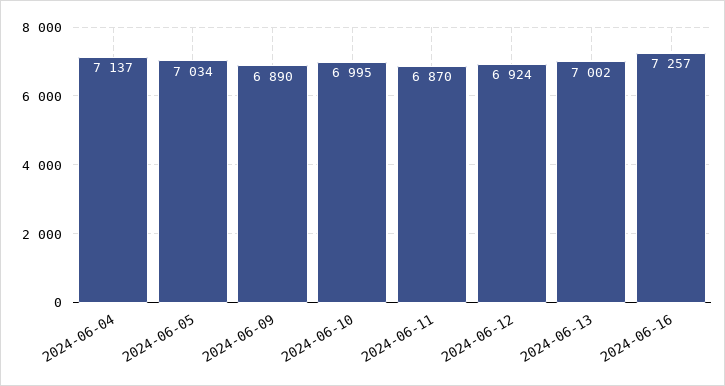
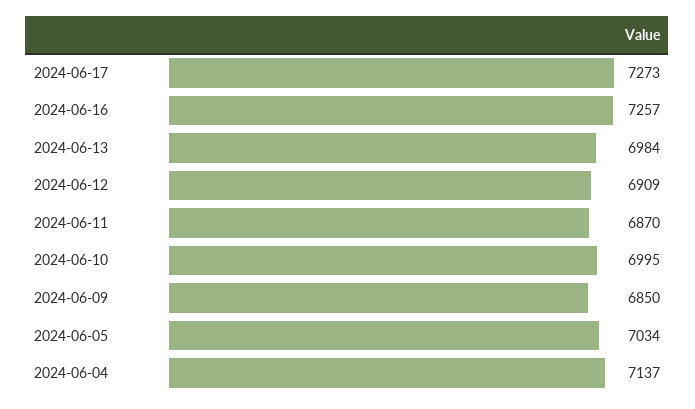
2024-06-09: 6890 -> 6850
2024-06-12: 6924 -> 6909
2024-06-13: 7002 -> 6984
2024-06-17: none -> 7273

